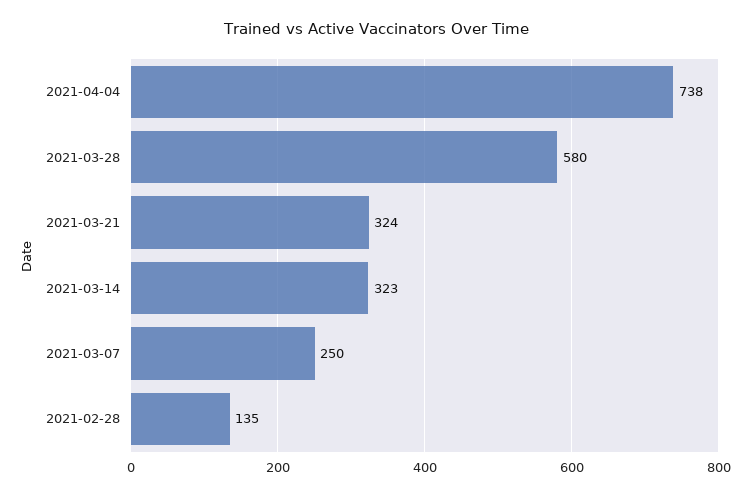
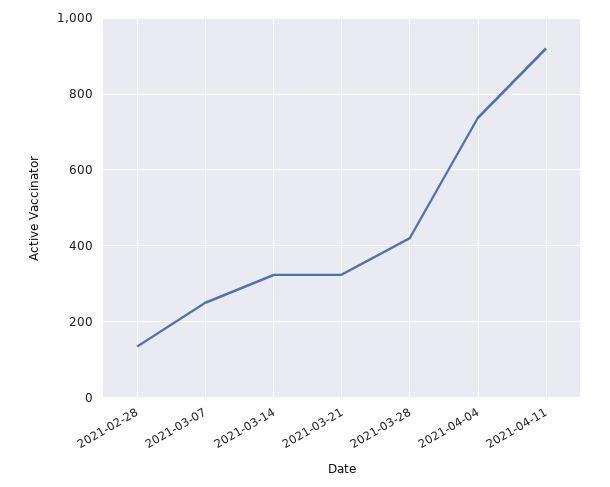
2021-03-28: 580 -> 420
2021-04-11: none -> 920

